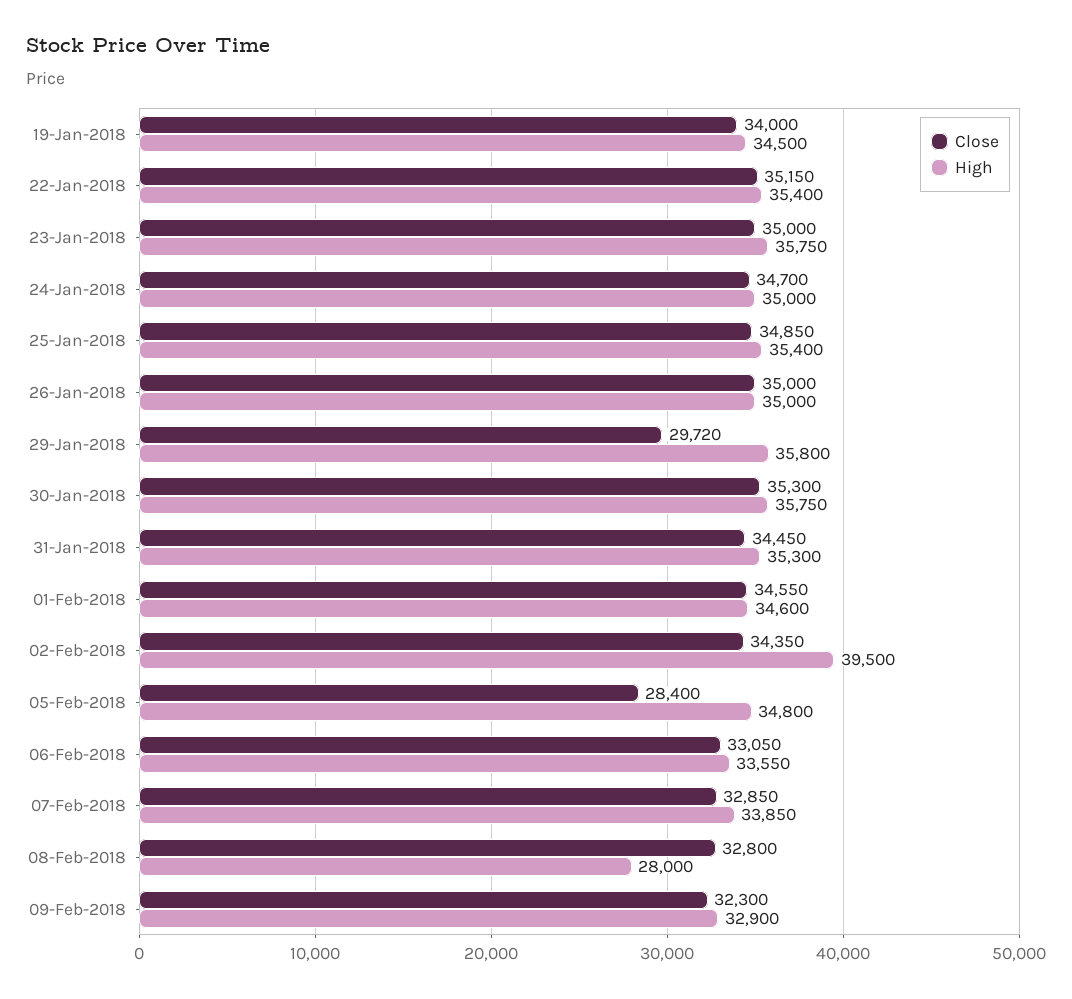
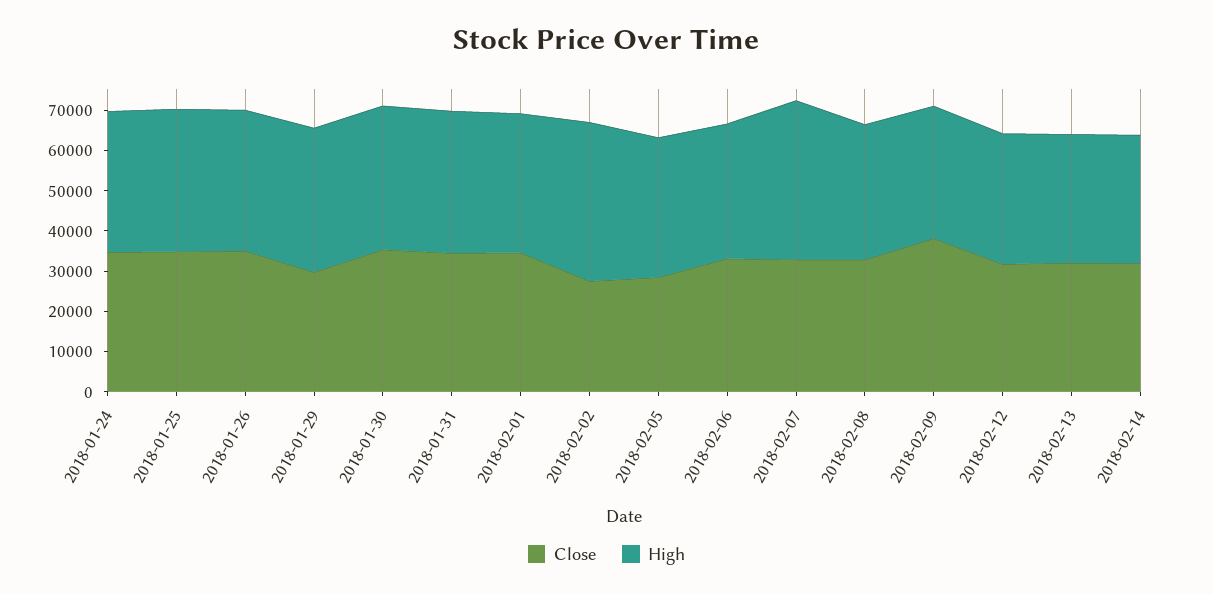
Close, 19-Jan-2018: 34000 -> none
High, 19-Jan-2018: 34500 -> none
Close, 22-Jan-2018: 35150 -> none
High, 22-Jan-2018: 35400 -> none
Close, 23-Jan-2018: 35000 -> none
High, 23-Jan-2018: 35750 -> none
Close, 02-Feb-2018: 34350 -> 28000
High, 07-Feb-2018: 33850 -> 40000
High, 08-Feb-2018: 28000 -> 34000
Close, 09-Feb-2018: 32300 -> 38000
Close, 2018-02-12: none -> 32000
High, 2018-02-12: none -> 32000
Close, 2018-02-13: none -> 32000
High, 2018-02-13: none -> 32000
Close, 2018-02-14: none -> 32000
High, 2018-02-14: none -> 32000

